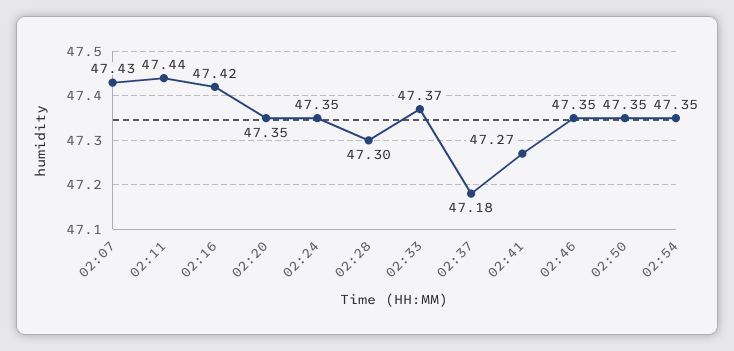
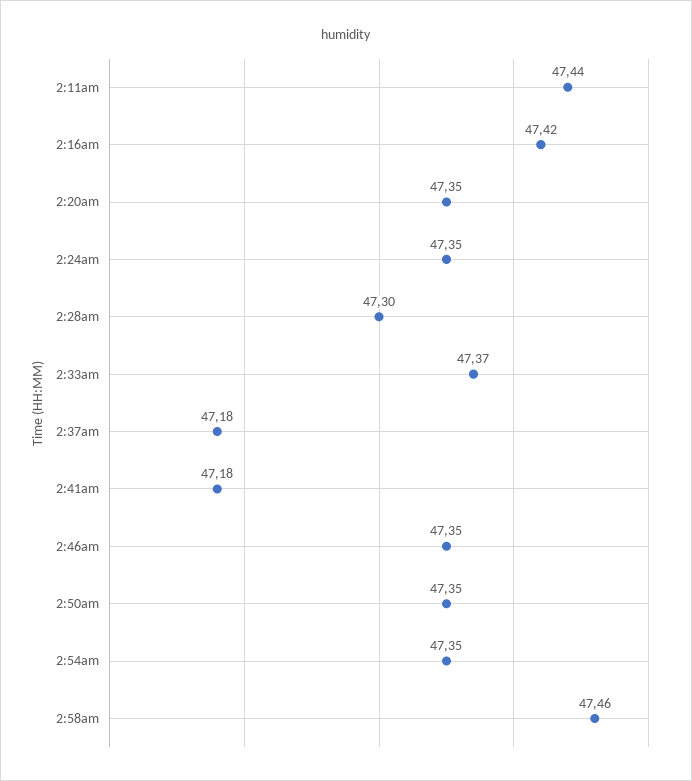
02:07: 47.43 -> none
02:41: 47.27 -> 47.18
2:58am: none -> 47.46

